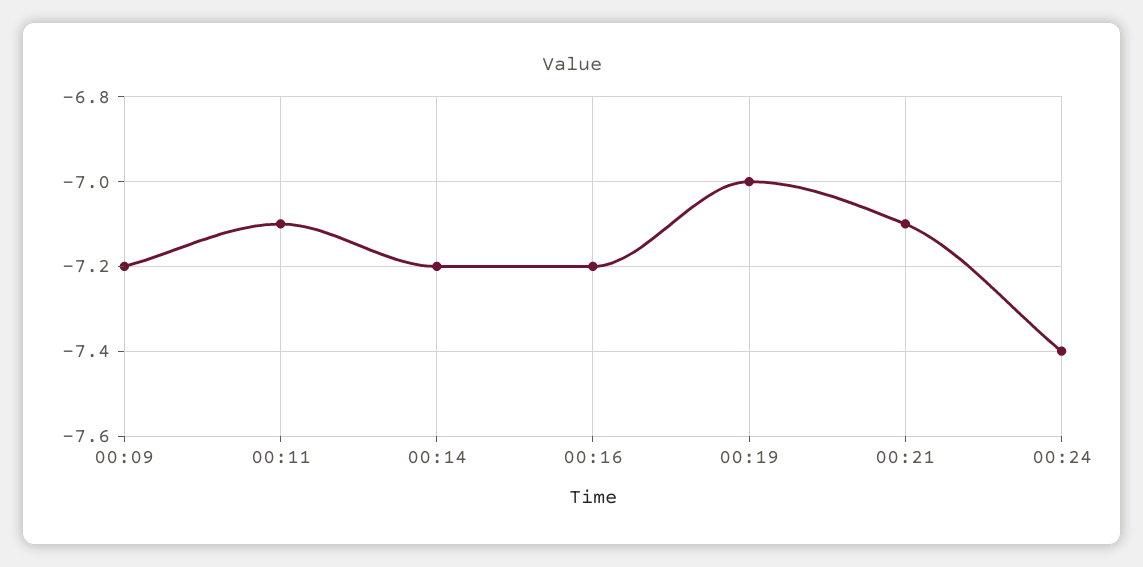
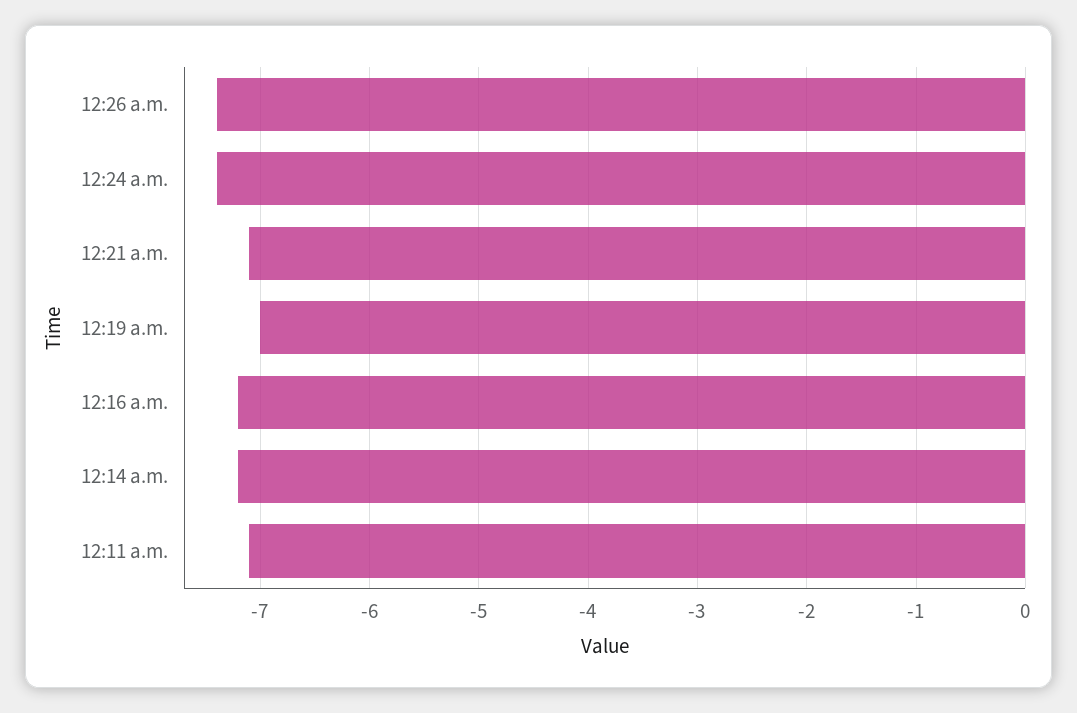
00:09: -7.2 -> none
12:26 a.m.: none -> -7.4

